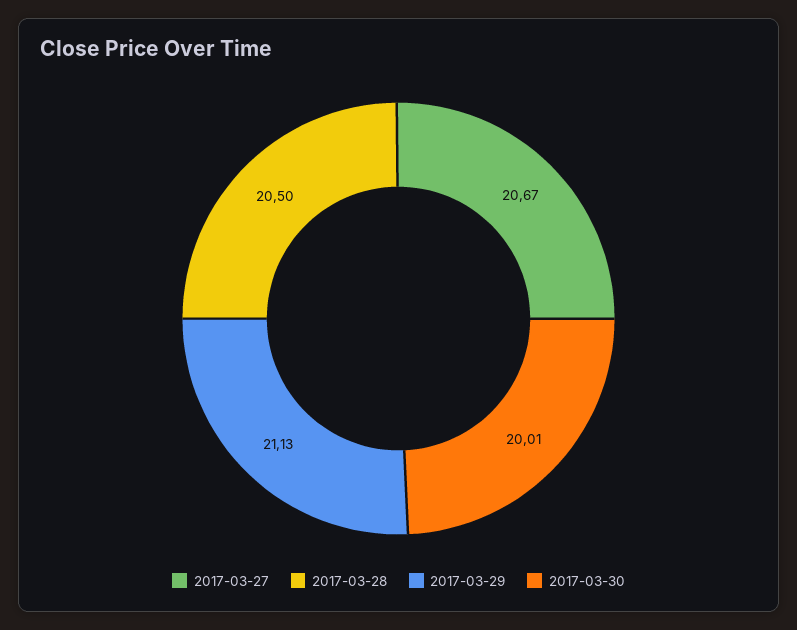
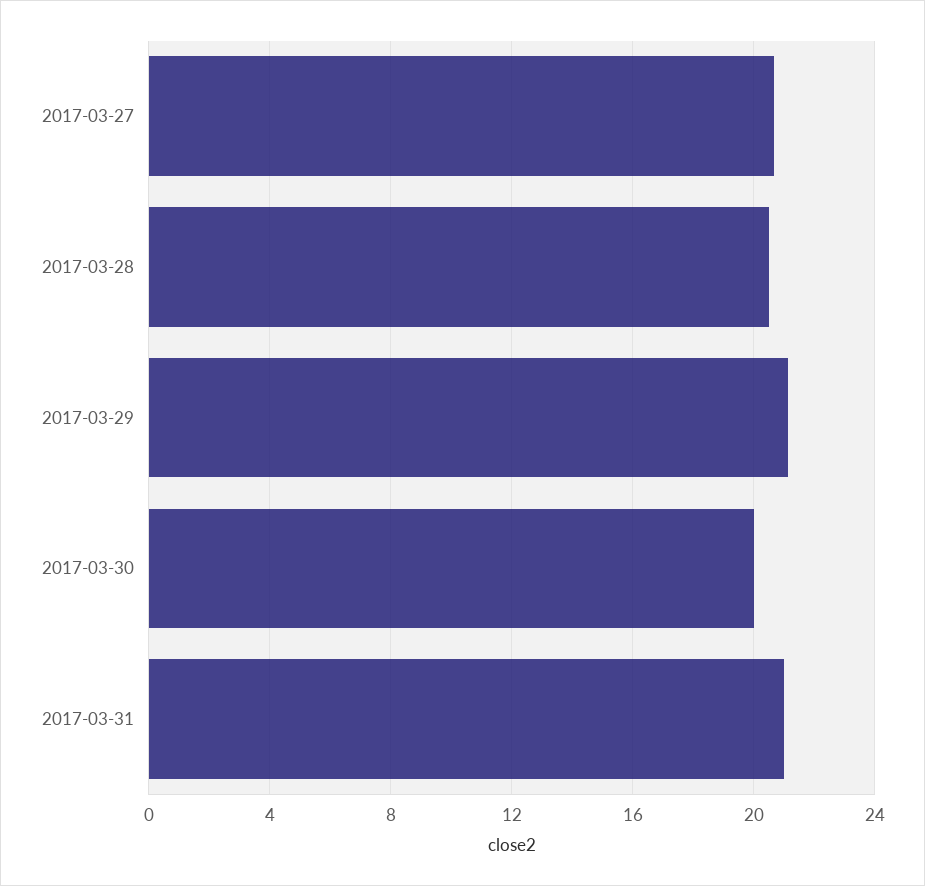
2017-03-31: none -> 21

